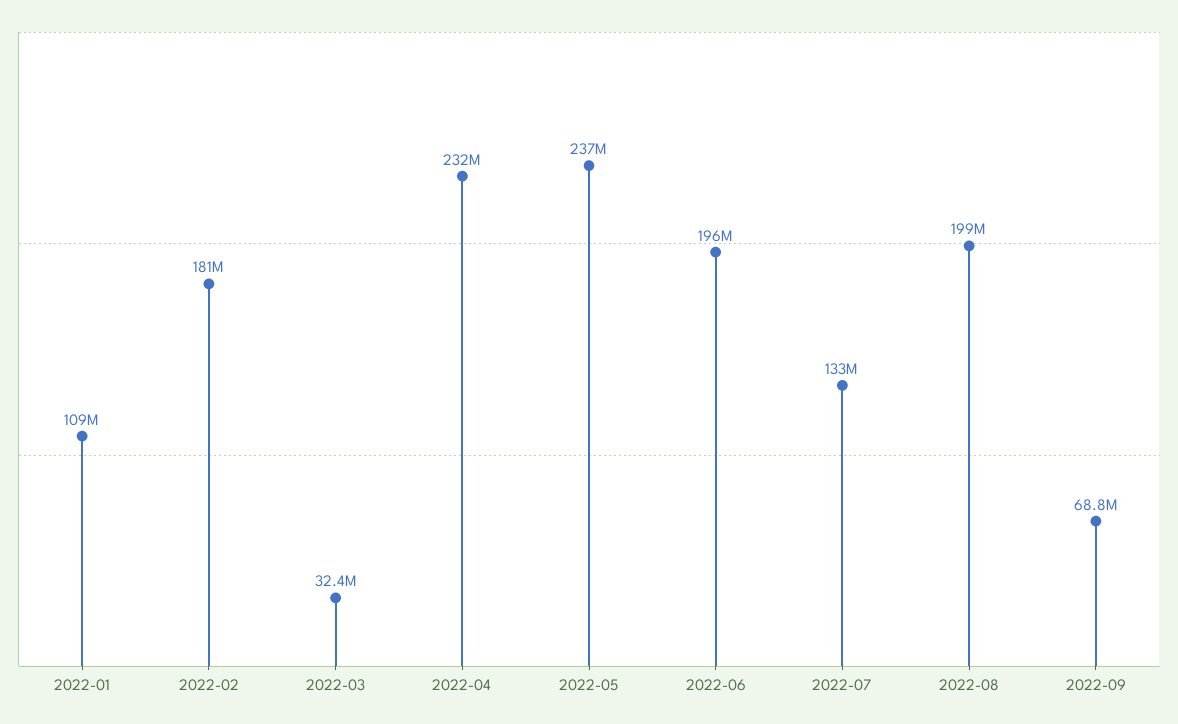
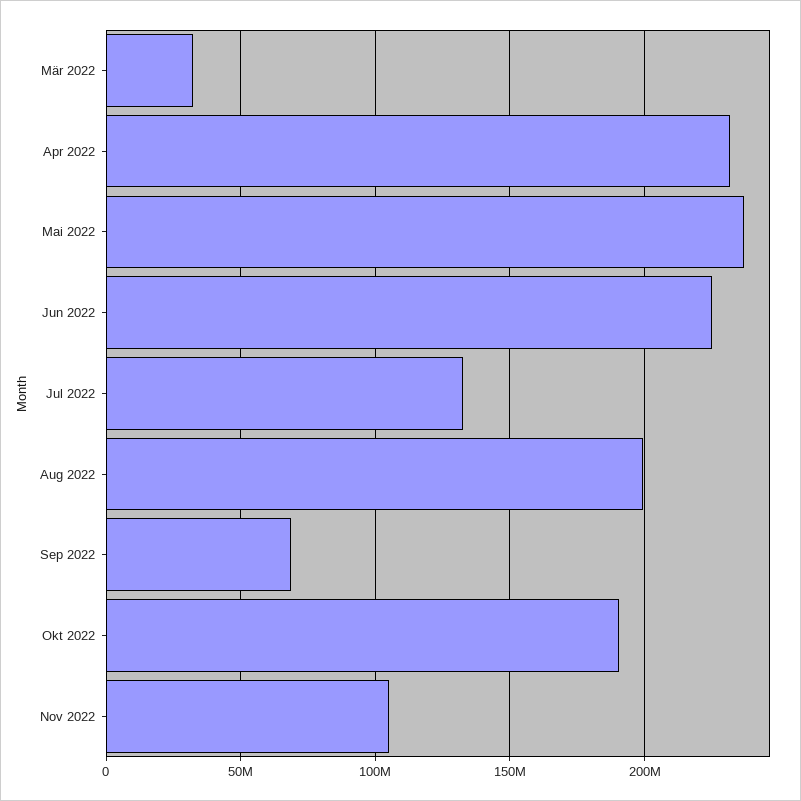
2022-01: 109000000 -> none
2022-02: 181000000 -> none
2022-06: 196000000 -> 225000000
Okt 2022: none -> 190000000
Nov 2022: none -> 105000000

